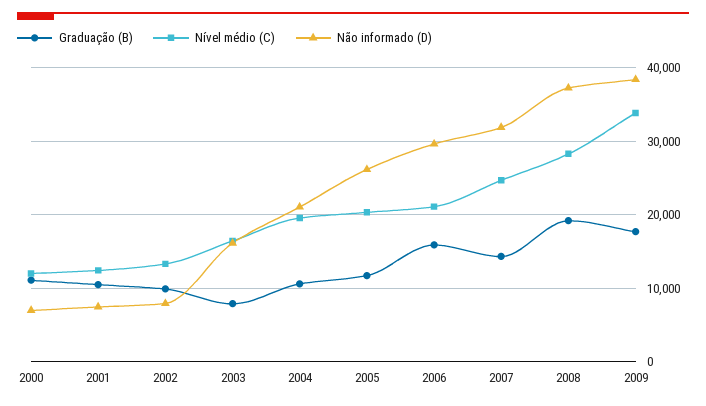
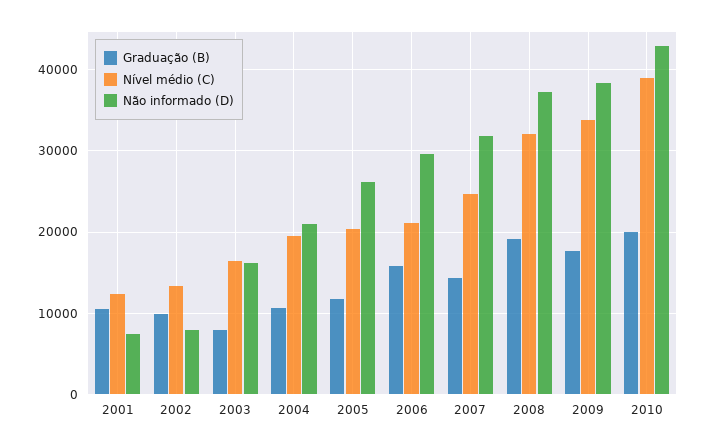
Graduação (B), 2000: 11000 -> none
Nível médio (C), 2000: 12000 -> none
Não informado (D), 2000: 7000 -> none
Nível médio (C), 2008: 28000 -> 32000
Graduação (B), 2010: none -> 20000
Nível médio (C), 2010: none -> 39000
Não informado (D), 2010: none -> 43000

